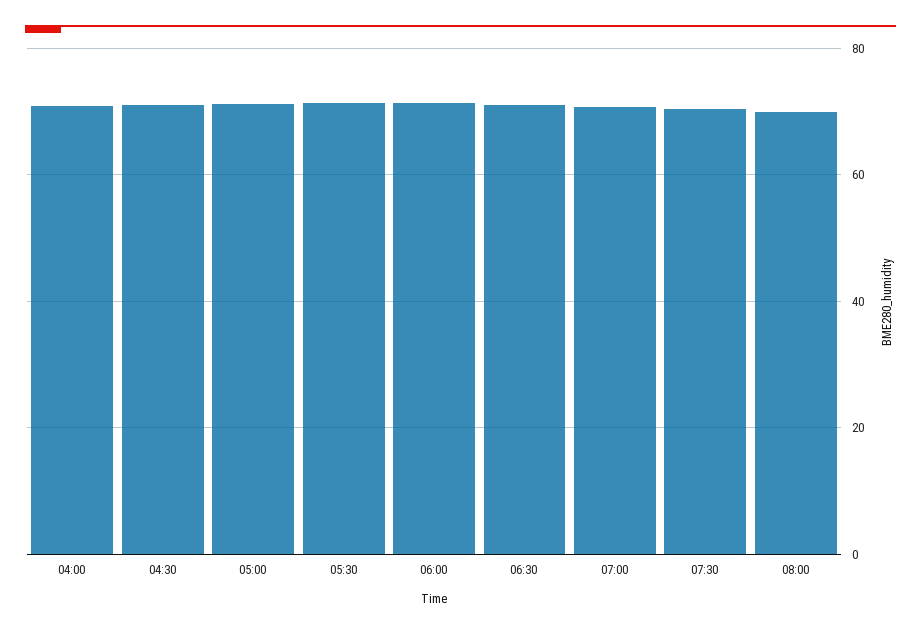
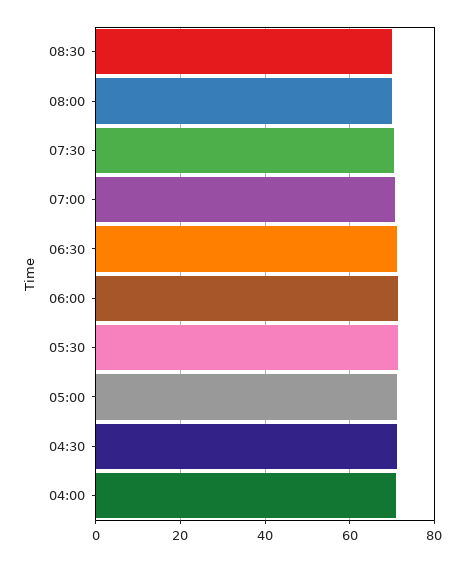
08:30: none -> 70

